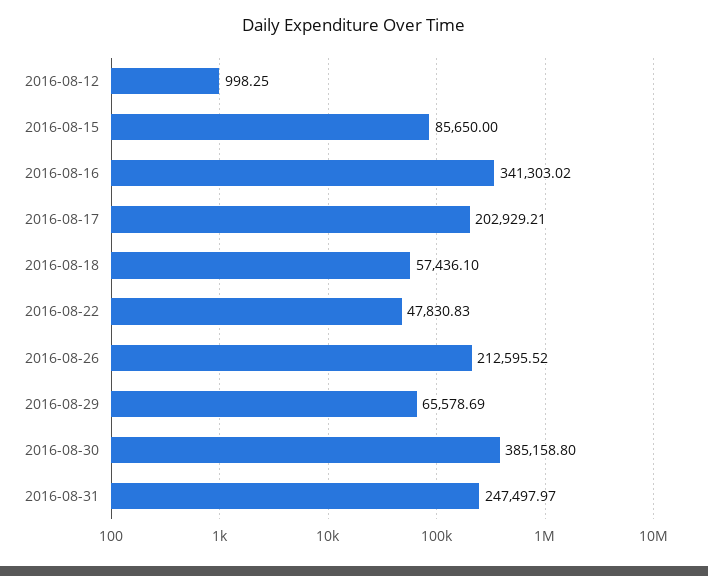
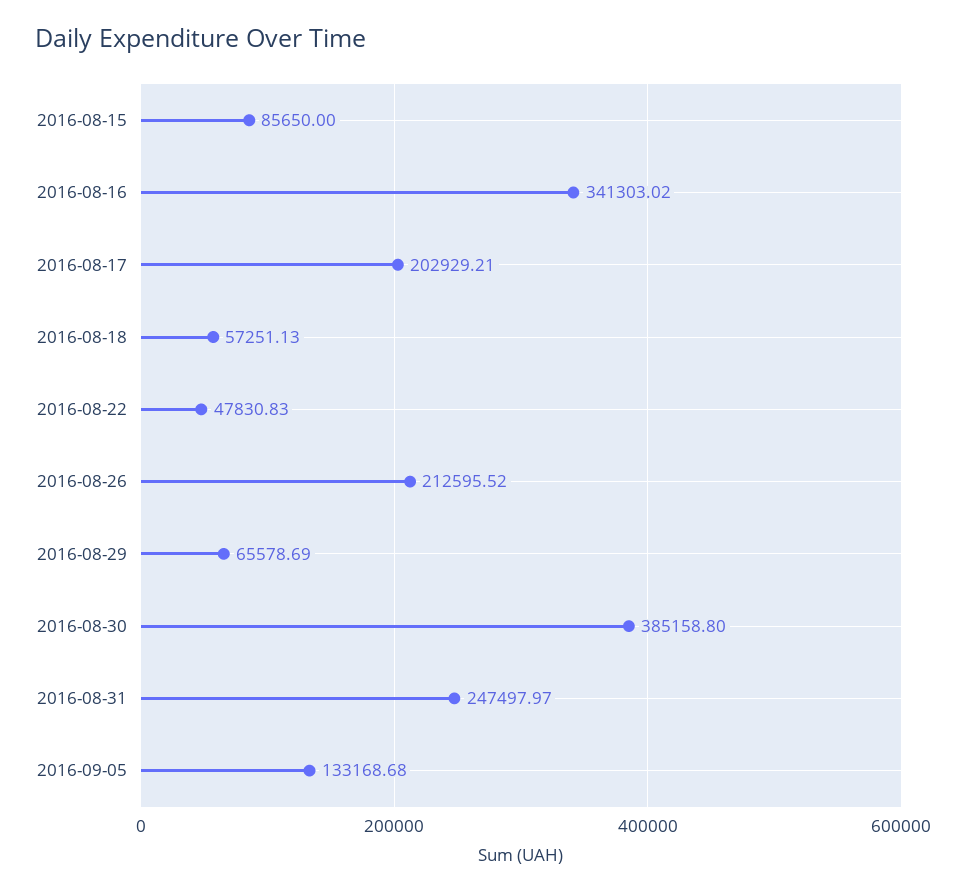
2016-08-12: 998.25 -> none
2016-08-18: 57436.1 -> 57251.13
2016-09-05: none -> 133168.68

